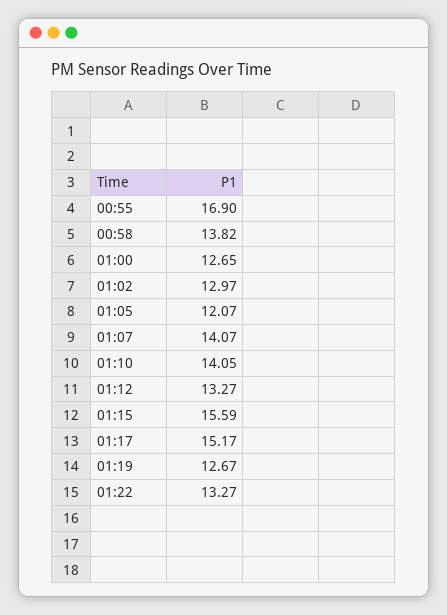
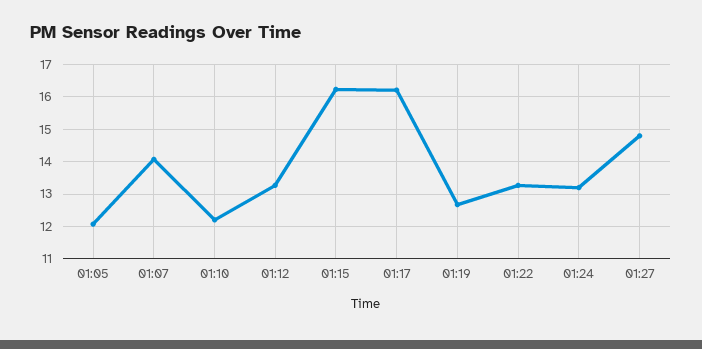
00:55: 16.9 -> none
00:58: 13.82 -> none
01:00: 12.65 -> none
01:02: 12.97 -> none
01:10: 14.05 -> 12.2
01:15: 15.59 -> 16.2
01:17: 15.17 -> 16.2
01:24: none -> 13.2
01:27: none -> 14.8

